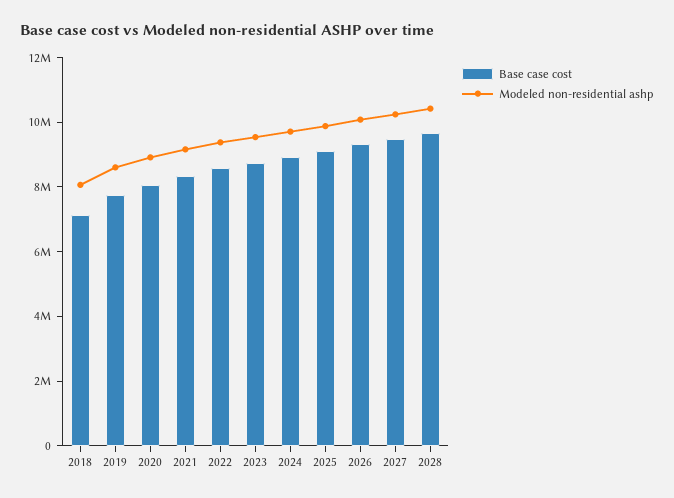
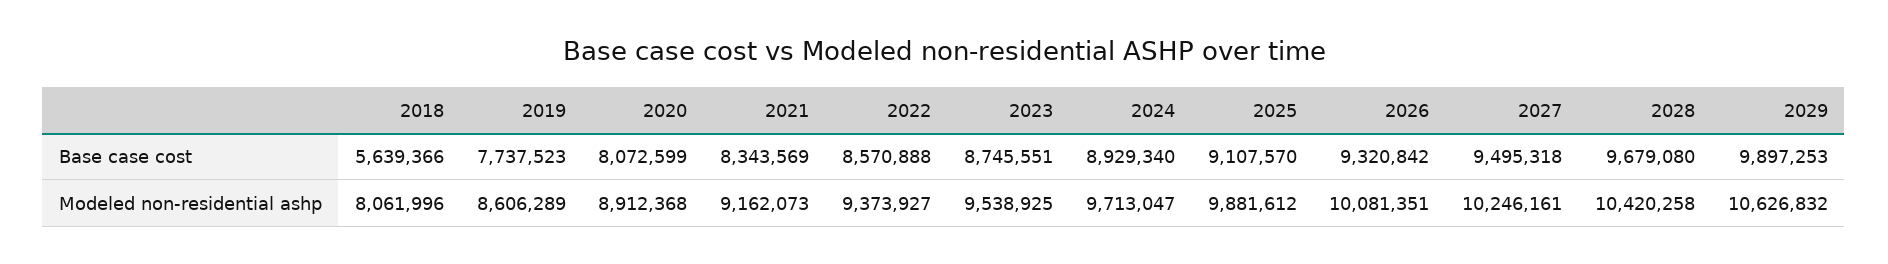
Base case cost, 2018: 7000000 -> 5639366
Base case cost, 2029: none -> 9897253
Modeled non-residential ashp, 2029: none -> 10626832

